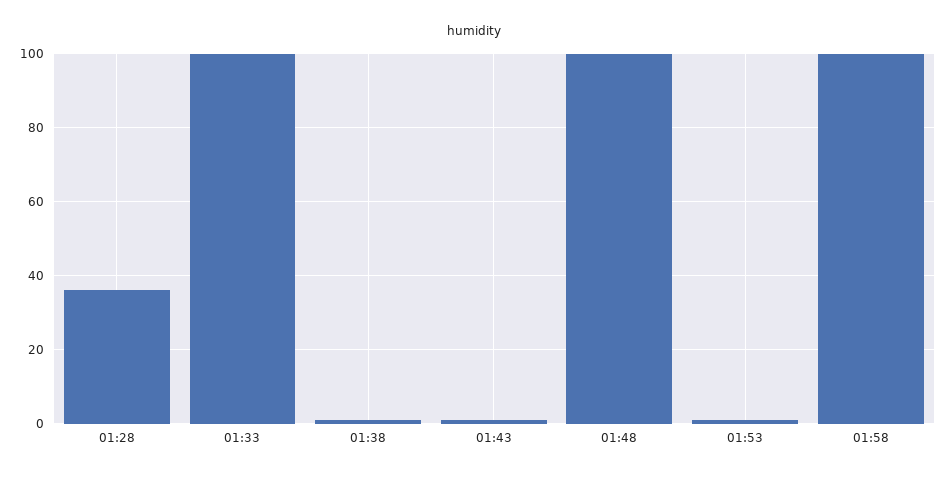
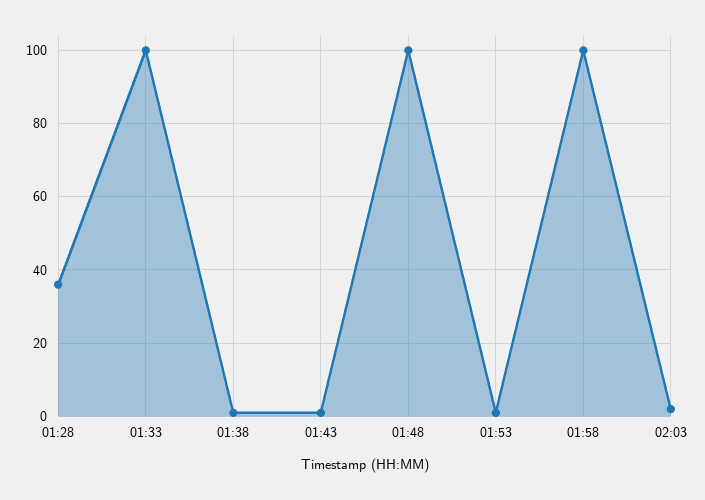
02:03: none -> 2

